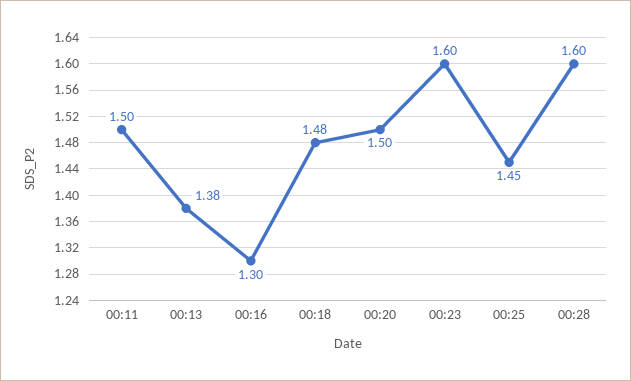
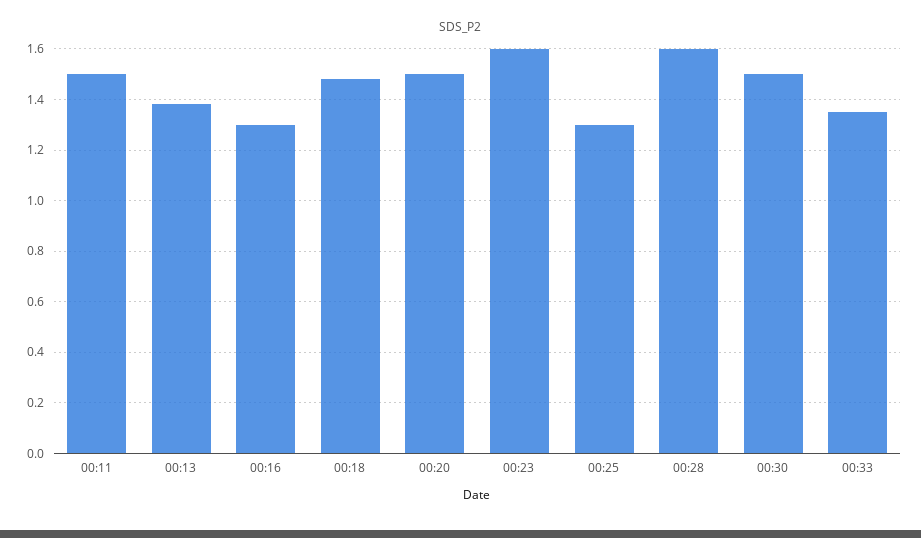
00:25: 1.45 -> 1.3
00:30: none -> 1.5
00:33: none -> 1.35

